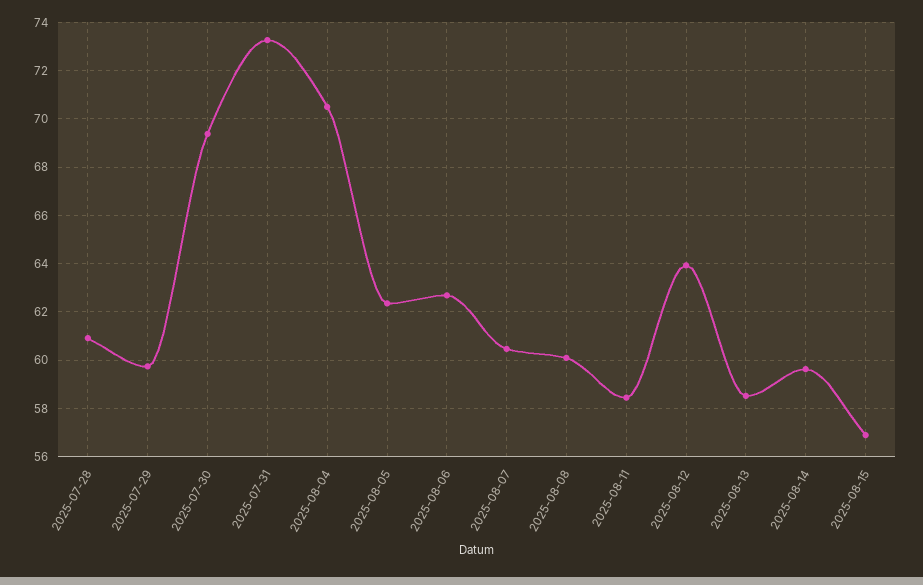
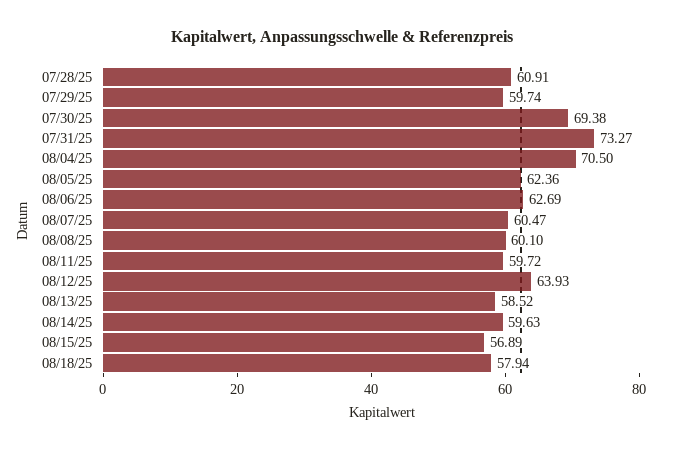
2025-08-11: 58.5 -> 59.72
08/18/25: none -> 57.94

